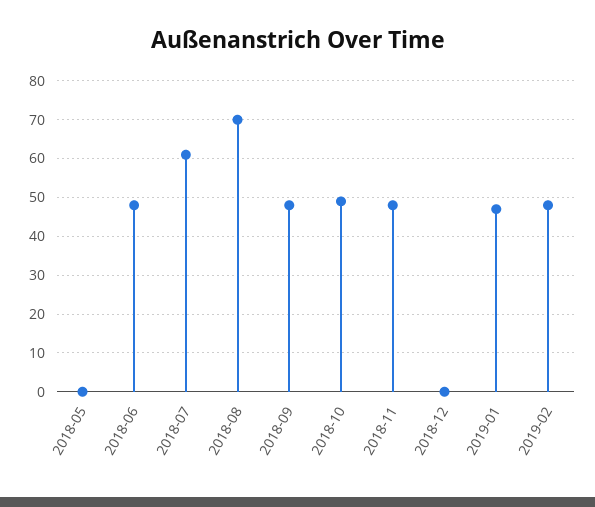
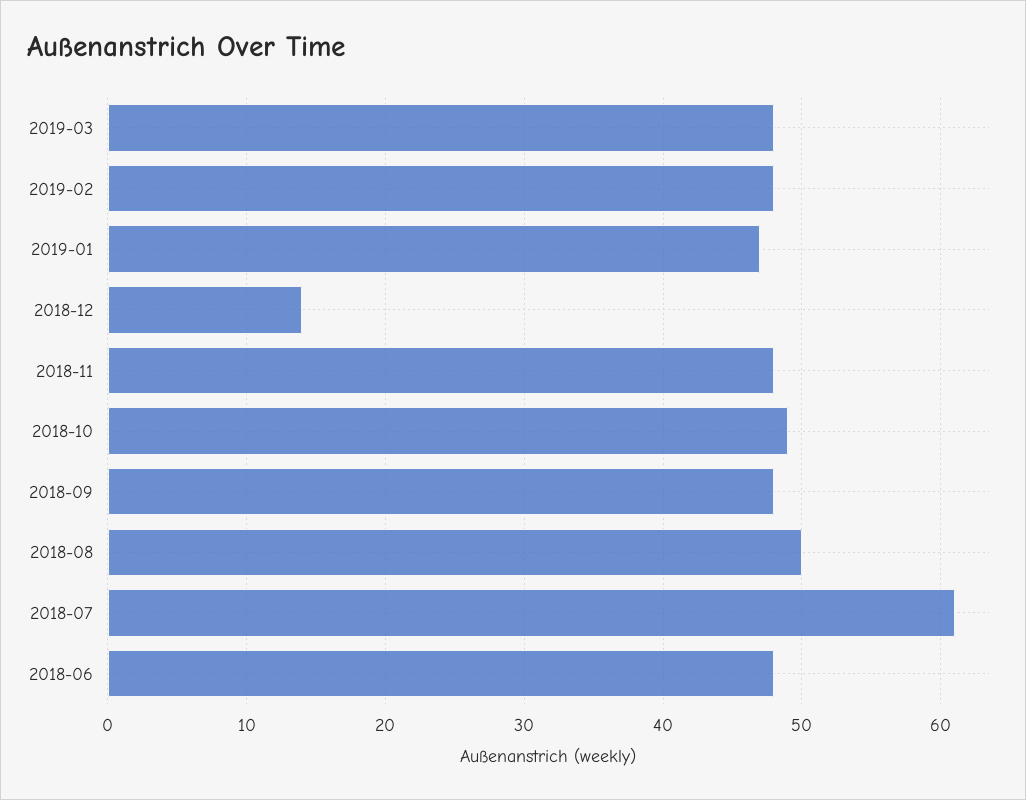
2018-05: 0 -> none
2018-08: 70 -> 50
2018-12: 0 -> 14
2019-03: none -> 48

